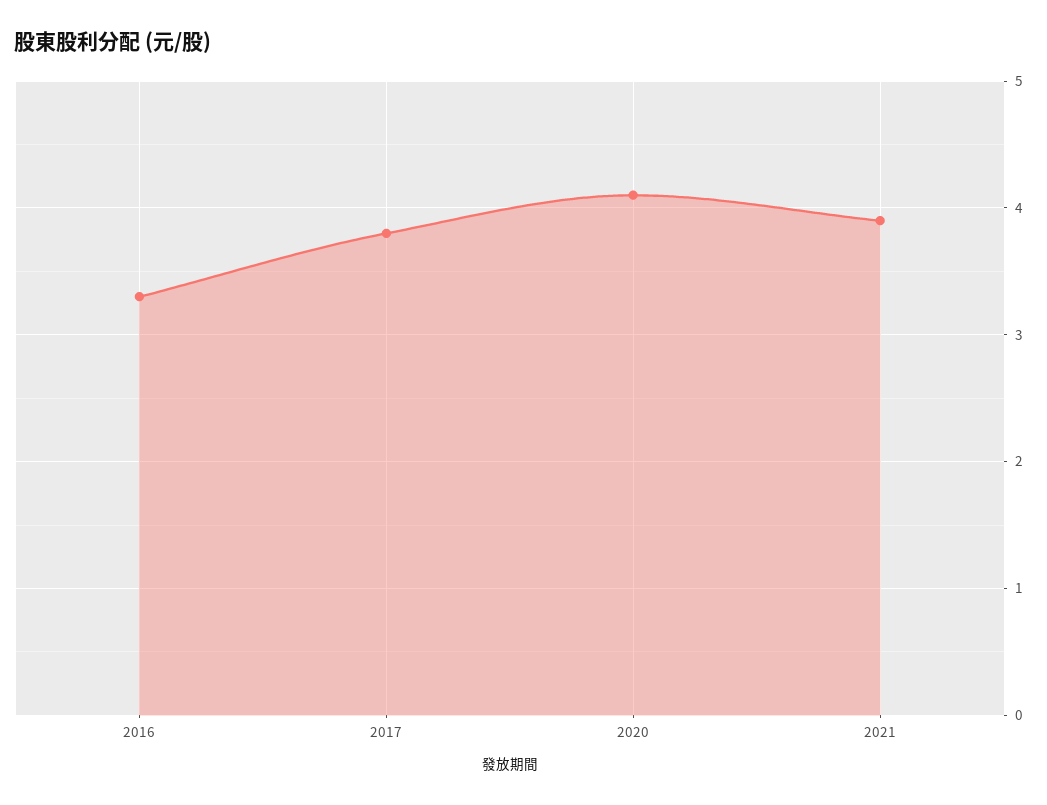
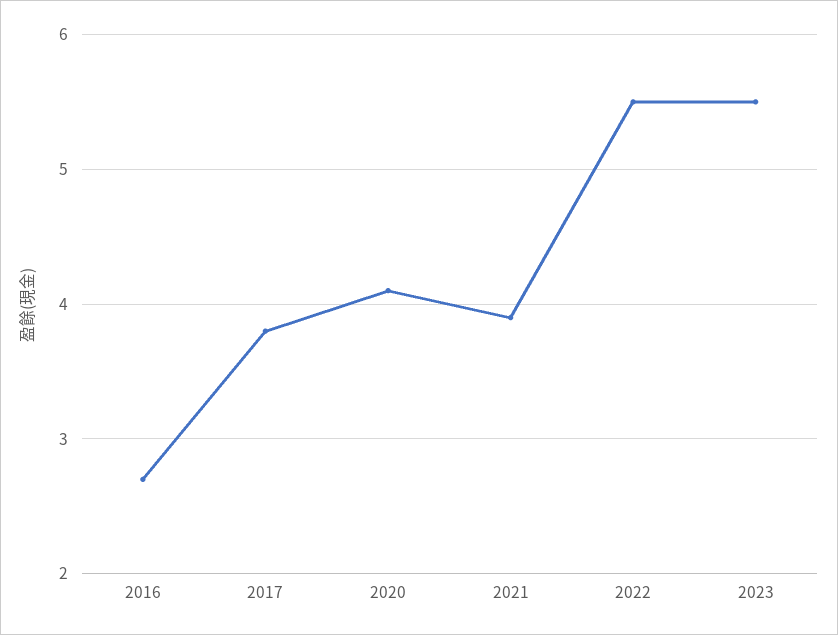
2016: 3.3 -> 2.7
2022: none -> 5.5
2023: none -> 5.5

